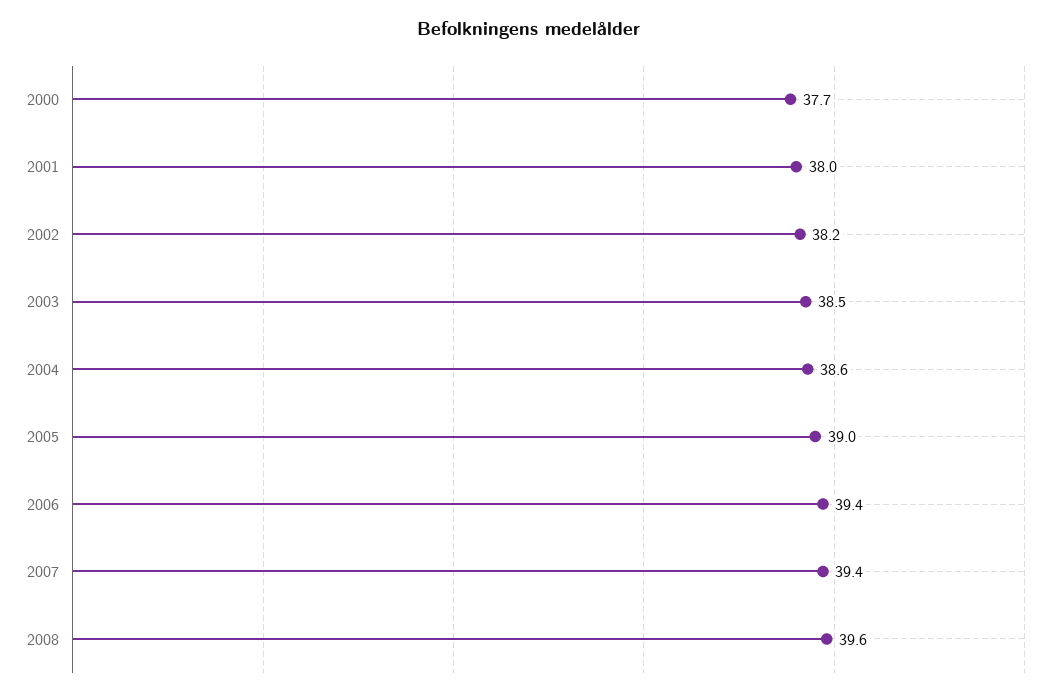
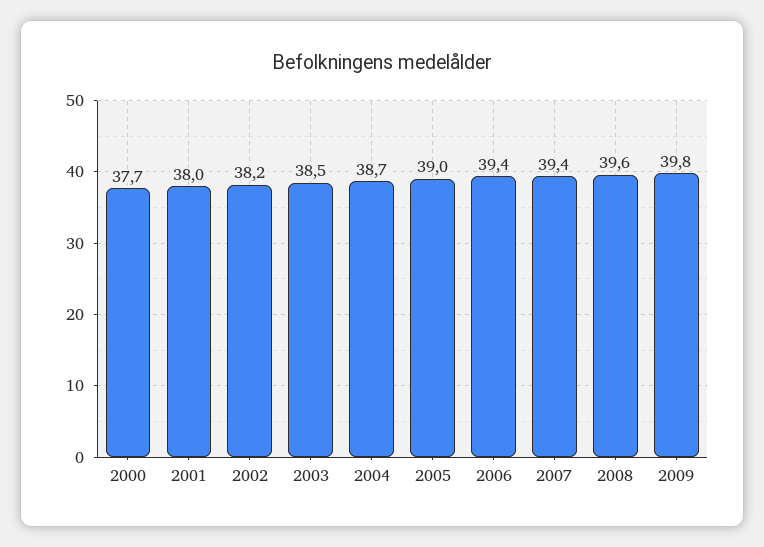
2004: 38.6 -> 38.7
2009: none -> 39.8

